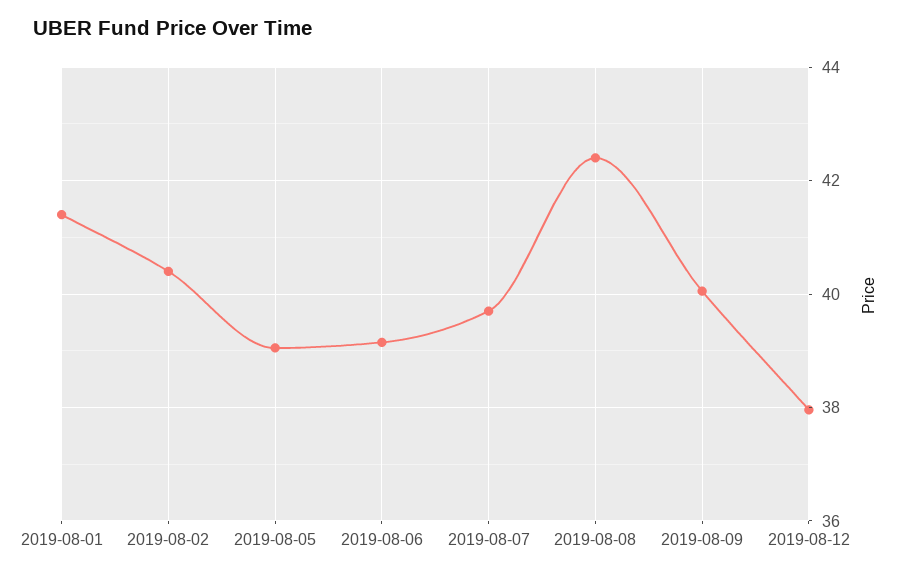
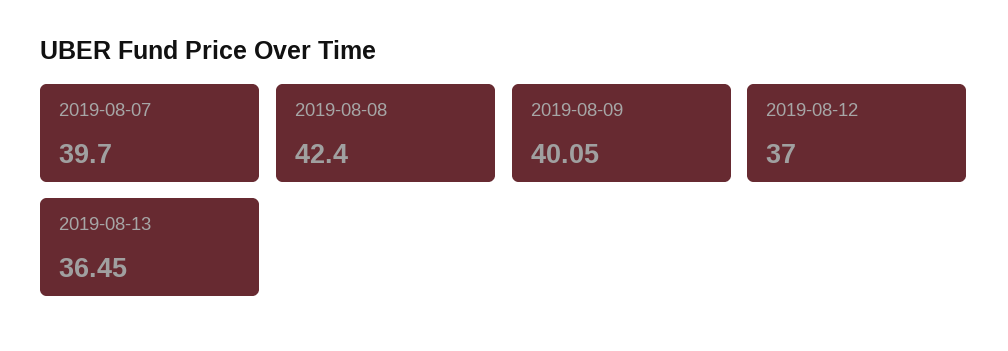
2019-08-01: 41.4 -> none
2019-08-02: 40.4 -> none
2019-08-05: 39 -> none
2019-08-06: 39.2 -> none
2019-08-12: 38 -> 37
2019-08-13: none -> 36.45

